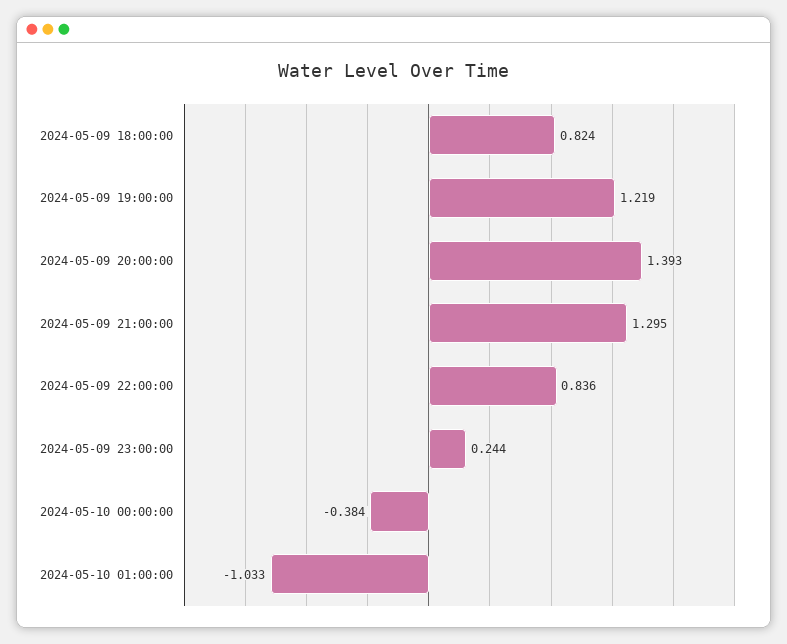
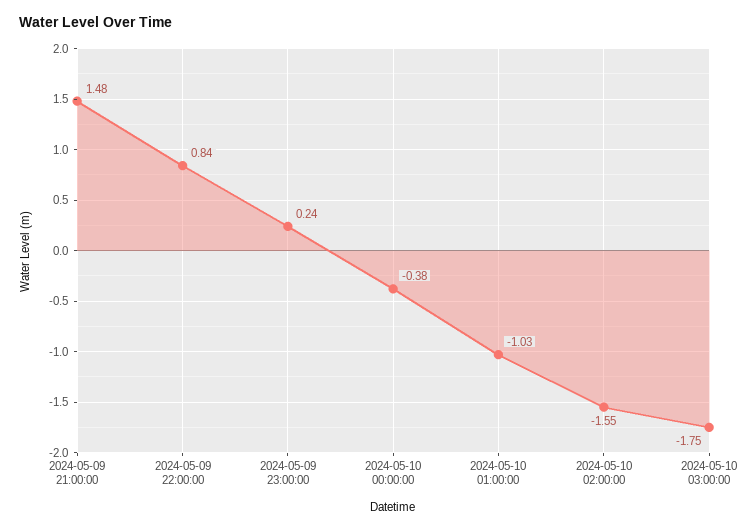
2024-05-09 18:00:00: 0.824 -> none
2024-05-09 19:00:00: 1.219 -> none
2024-05-09 20:00:00: 1.393 -> none
2024-05-09 21:00:00: 1.295 -> 1.48
2024-05-10 02:00:00: none -> -1.55
2024-05-10 03:00:00: none -> -1.75

